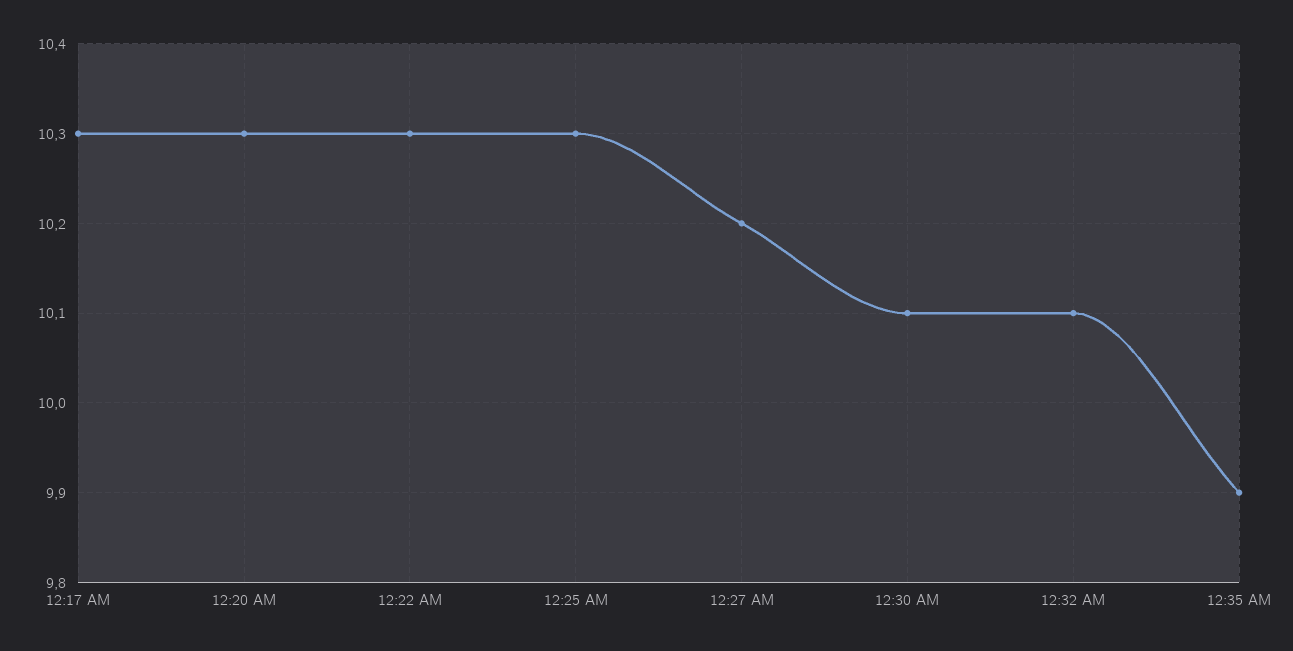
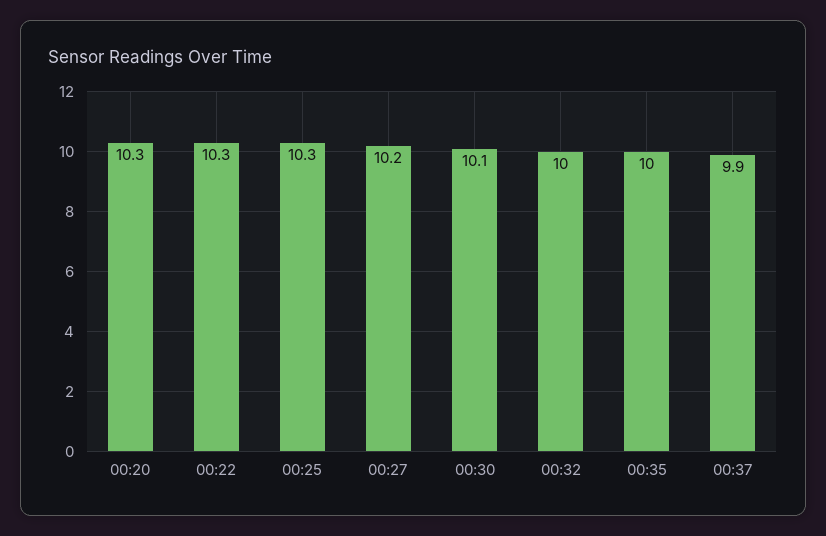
12:17 AM: 10.3 -> none
12:32 AM: 10.1 -> 10
12:35 AM: 9.9 -> 10
00:37: none -> 9.9

